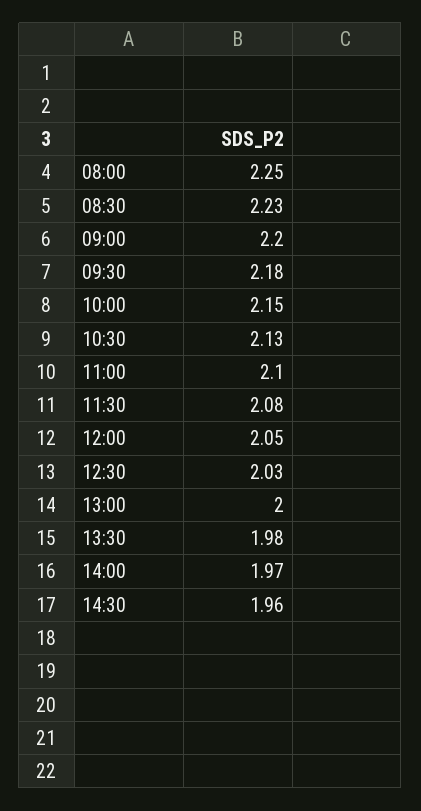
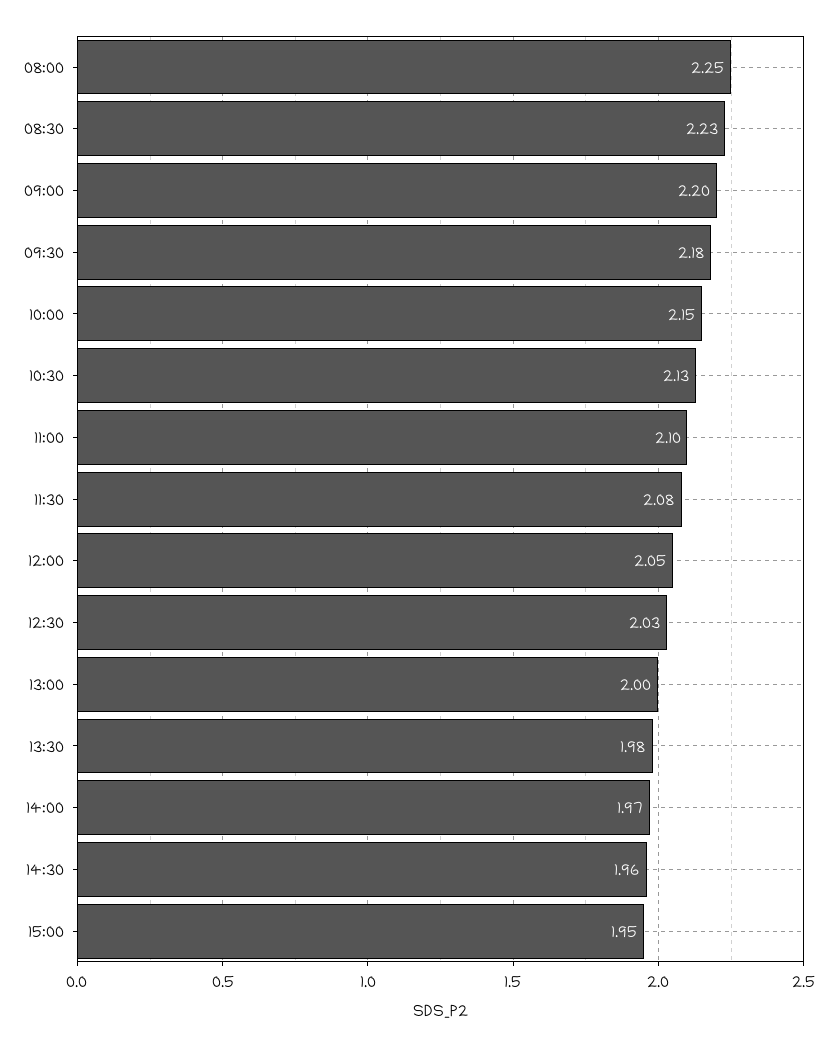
15:00: none -> 1.95

